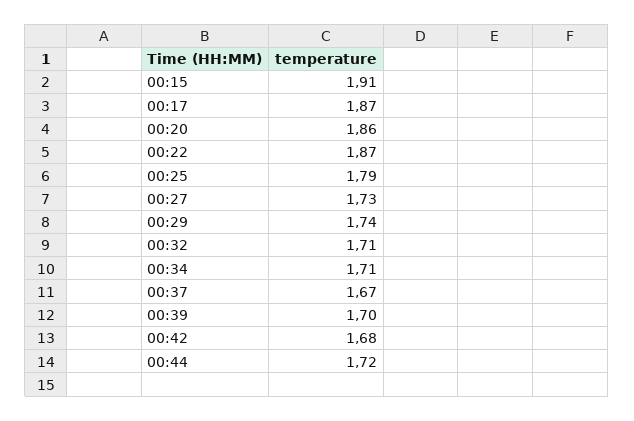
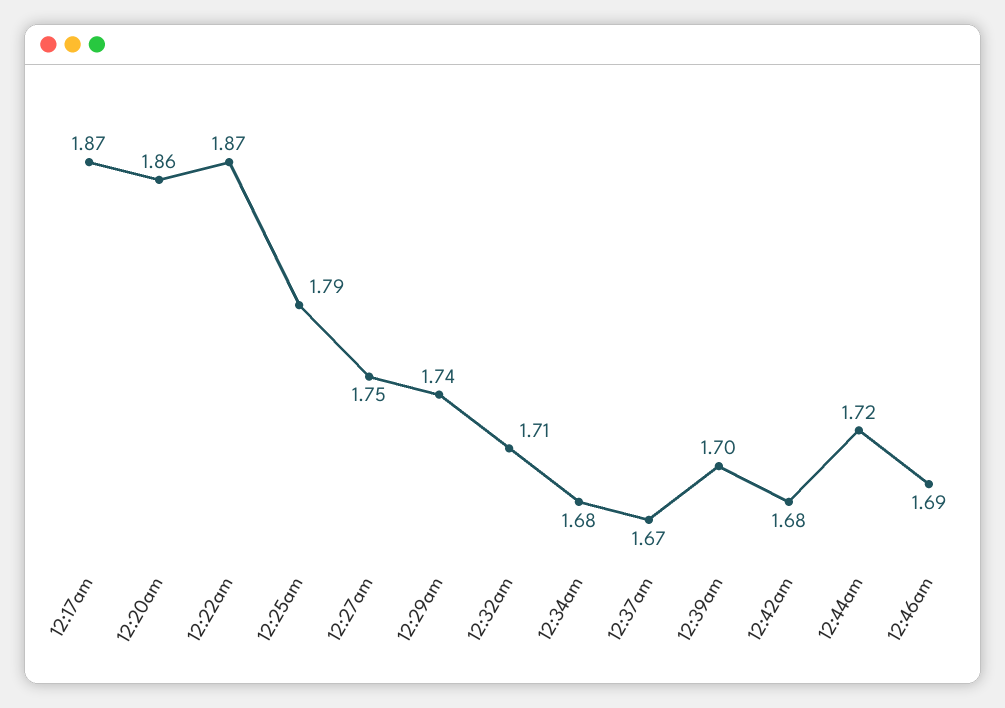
00:15: 1.91 -> none
00:27: 1.73 -> 1.75
00:34: 1.71 -> 1.68
12:46am: none -> 1.69

